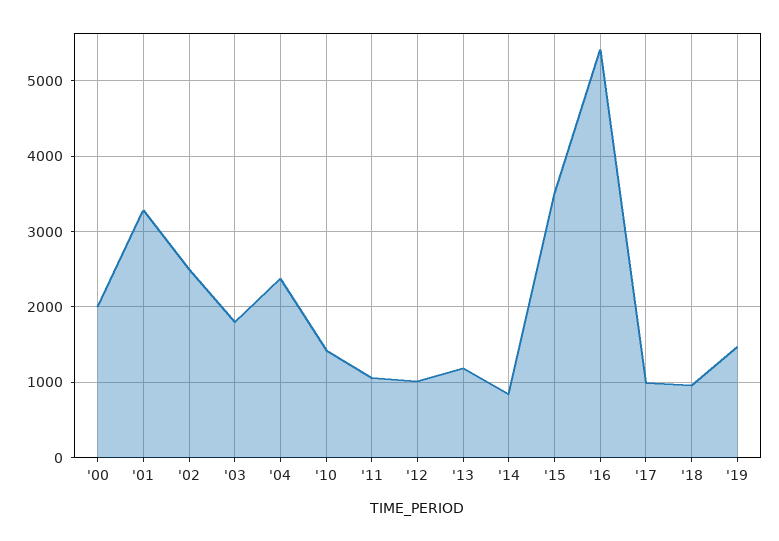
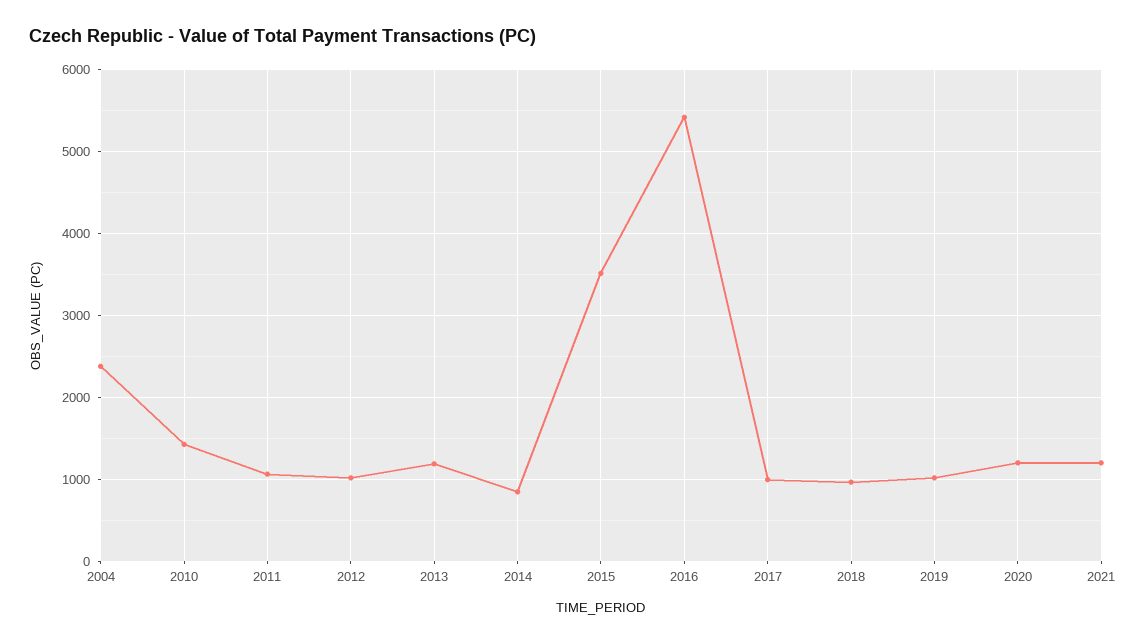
'00: 2000 -> none
'01: 3300 -> none
'02: 2500 -> none
'03: 1800 -> none
'19: 1500 -> 1000
2020: none -> 1200
2021: none -> 1200

